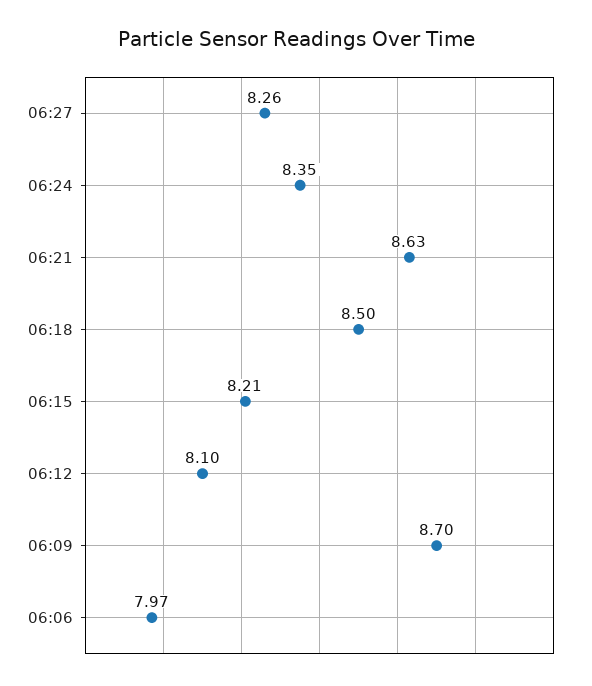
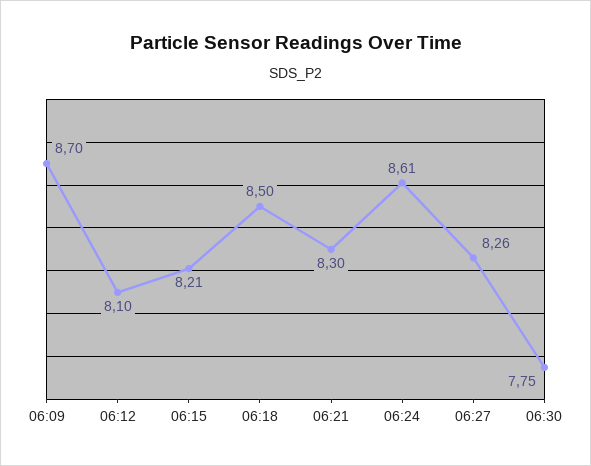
06:24: 8.35 -> 8.61
06:21: 8.63 -> 8.3
06:06: 7.97 -> none
06:30: none -> 7.75

